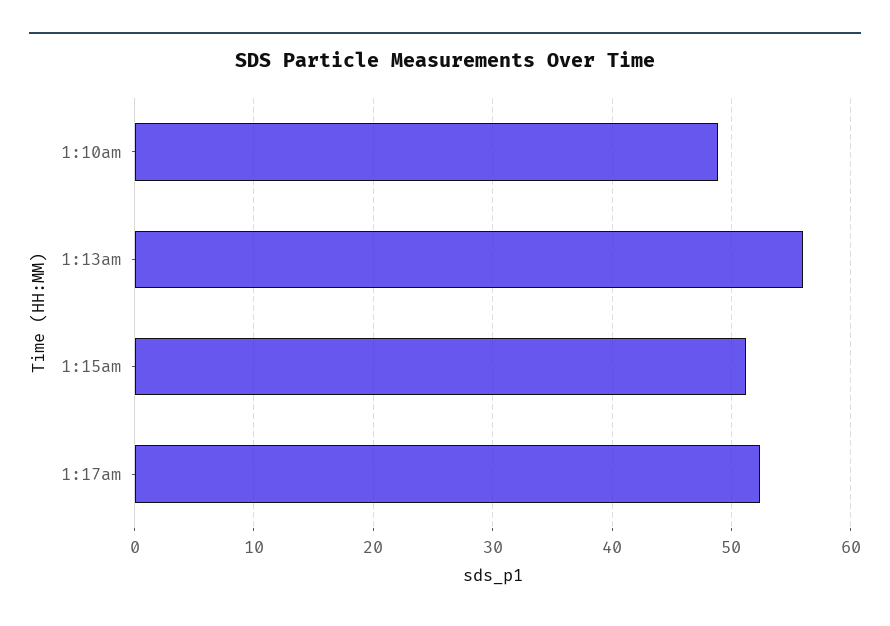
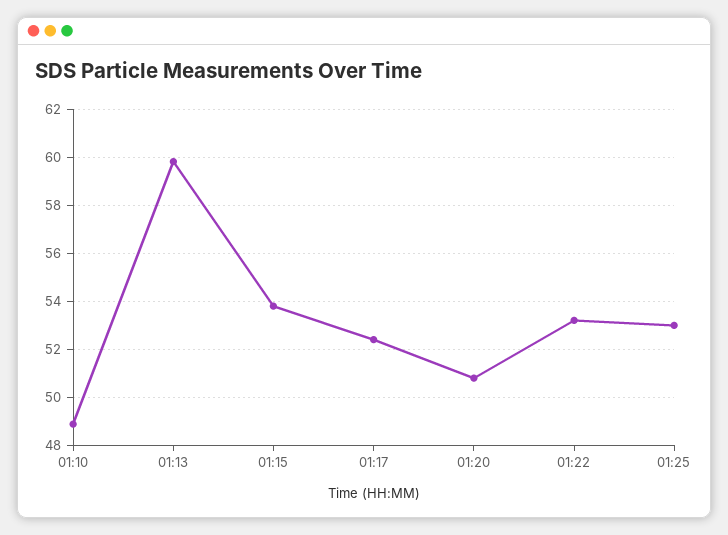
1:13am: 56 -> 59.75
1:15am: 51 -> 53.75
01:20: none -> 50.75
01:22: none -> 53.25
01:25: none -> 53

